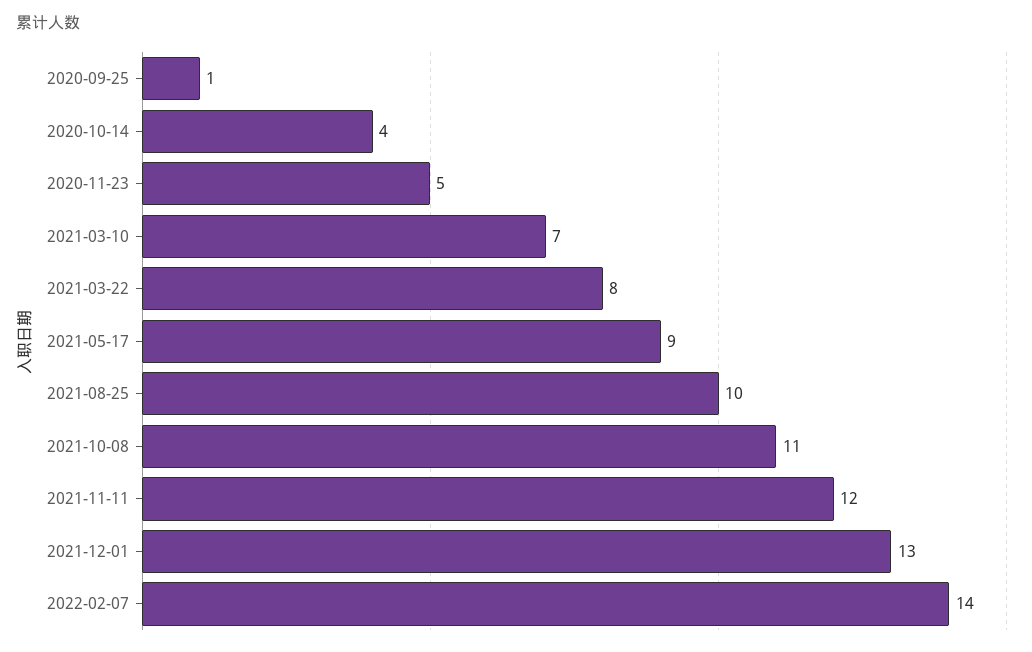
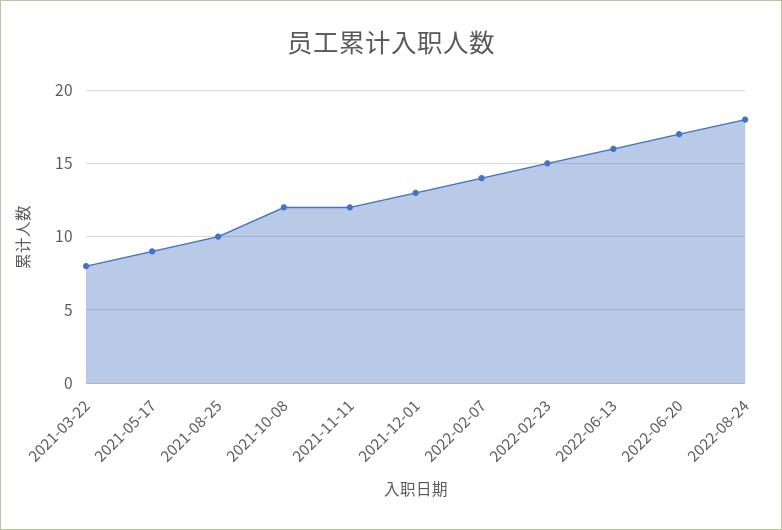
2020-09-25: 1 -> none
2020-10-14: 4 -> none
2020-11-23: 5 -> none
2021-03-10: 7 -> none
2021-10-08: 11 -> 12
2022-02-23: none -> 15
2022-06-13: none -> 16
2022-06-20: none -> 17
2022-08-24: none -> 18

